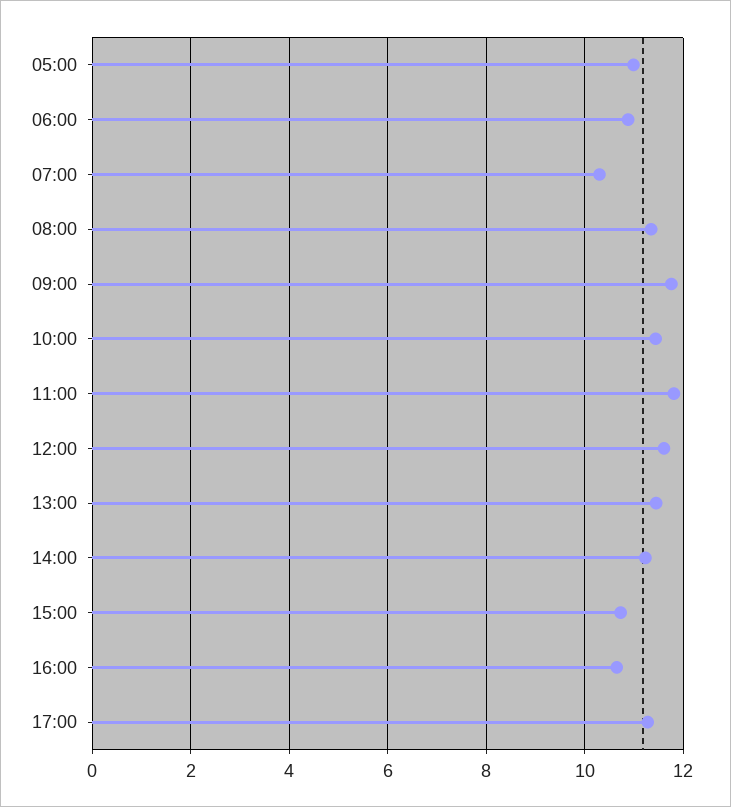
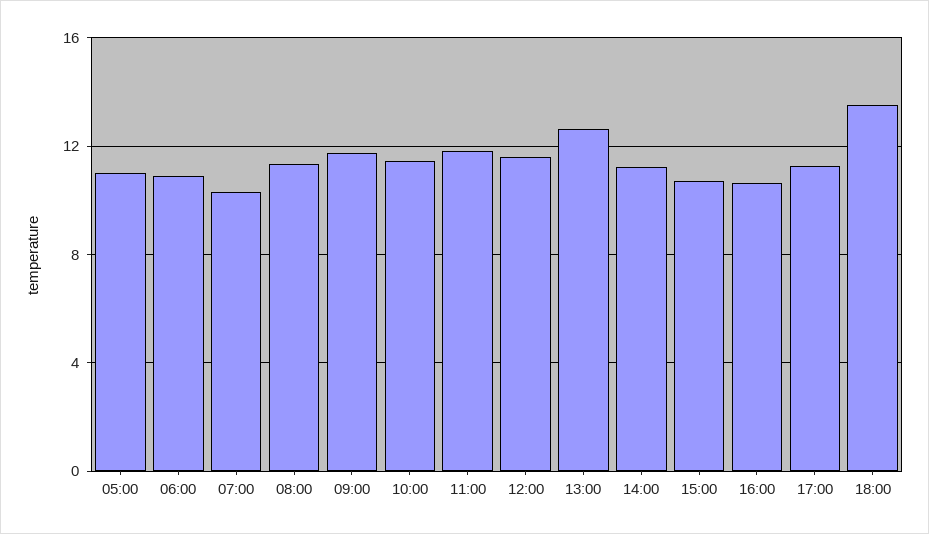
13:00: 11.4 -> 12.5
18:00: none -> 13.5

